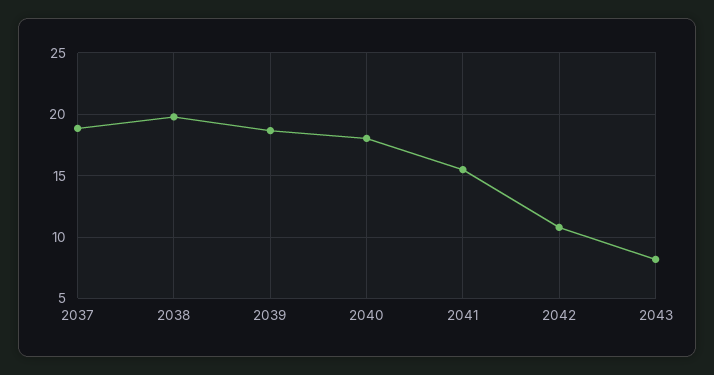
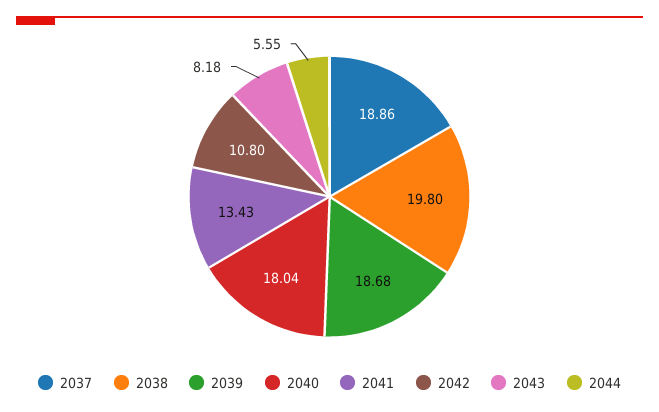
2041: 15.5 -> 13.43
2044: none -> 5.55

